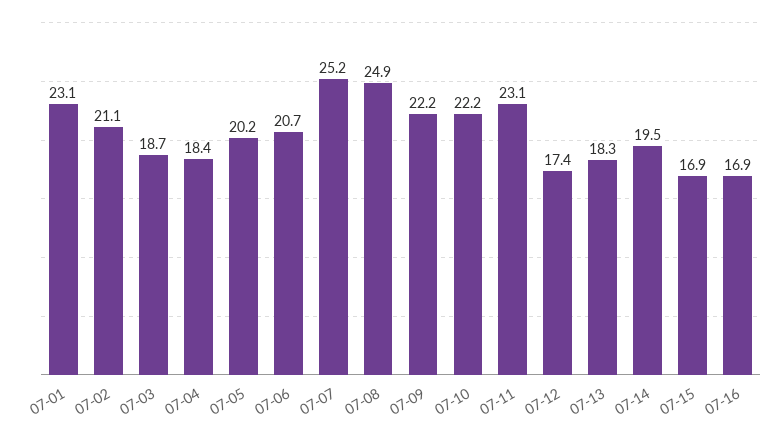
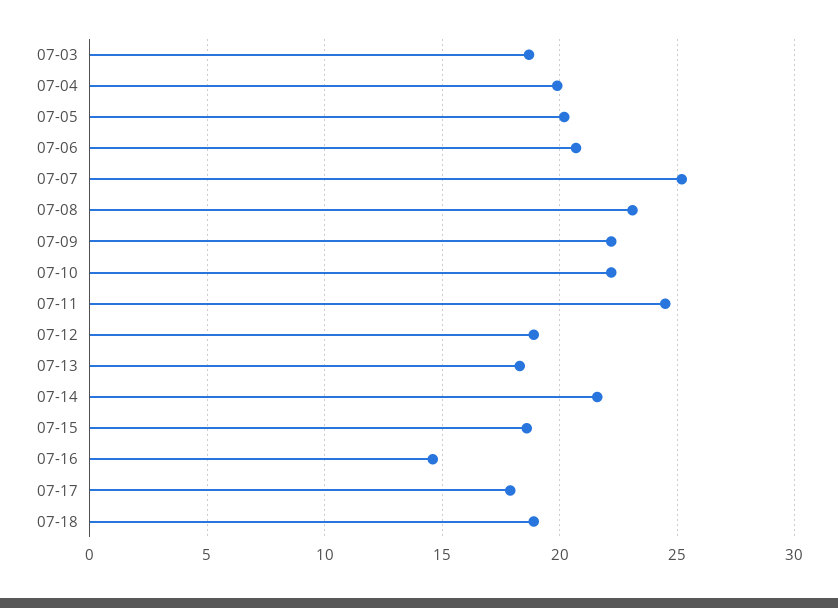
07-01: 23.1 -> none
07-02: 21.1 -> none
07-04: 18.4 -> 20
07-08: 24.9 -> 23
07-11: 23.1 -> 24.5
07-12: 17.4 -> 19
07-14: 19.5 -> 21.5
07-15: 16.9 -> 18.5
07-16: 16.9 -> 14.5
07-17: none -> 18
07-18: none -> 19

